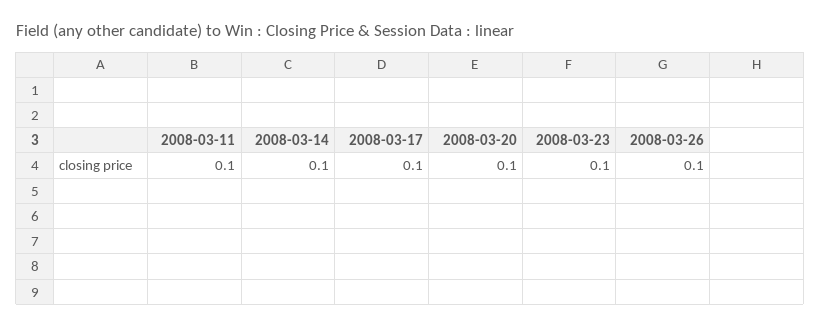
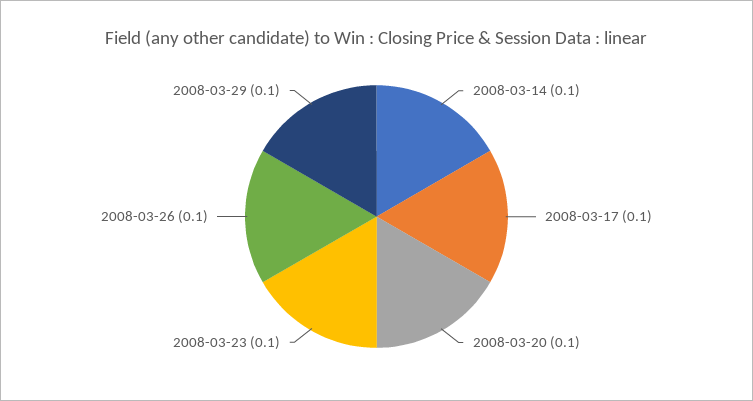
2008-03-11: 0.1 -> none
2008-03-29: none -> 0.1

